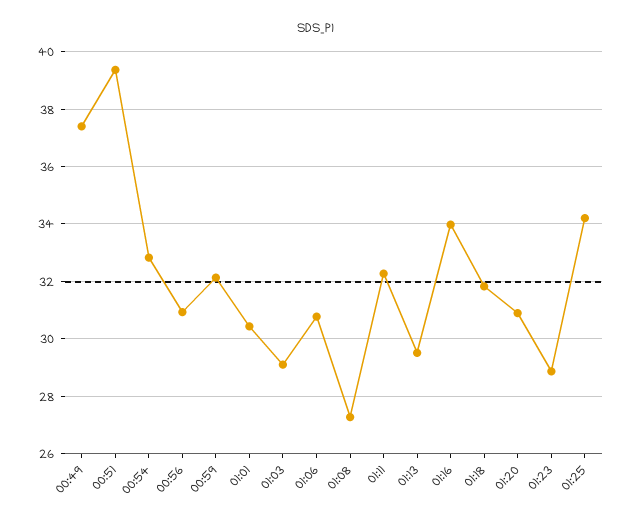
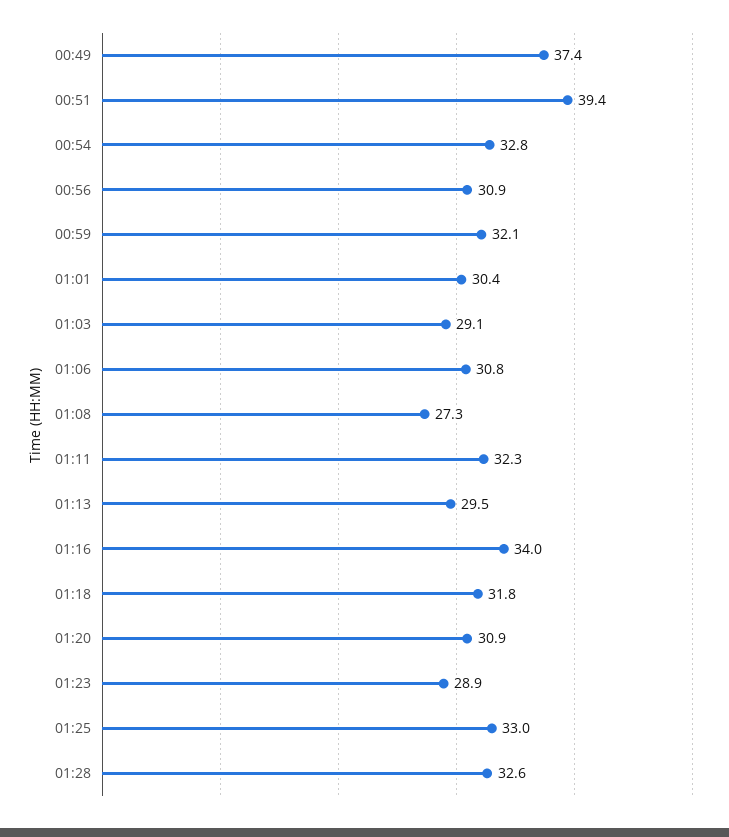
01:25: 34.25 -> 33
01:28: none -> 32.6

